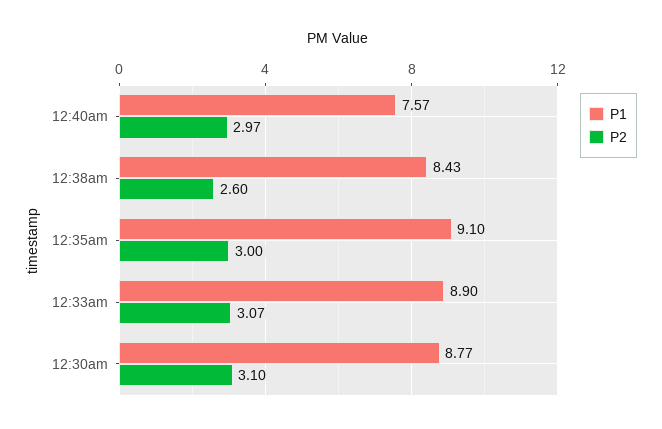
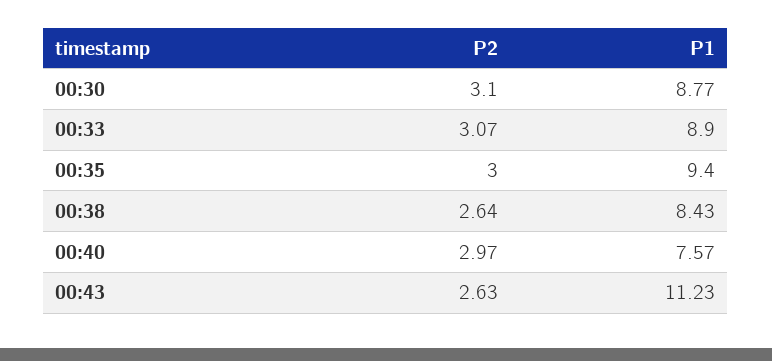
P2, 12:38am: 2.6 -> 2.64
P1, 12:35am: 9.1 -> 9.4
P2, 00:43: none -> 2.63
P1, 00:43: none -> 11.23

